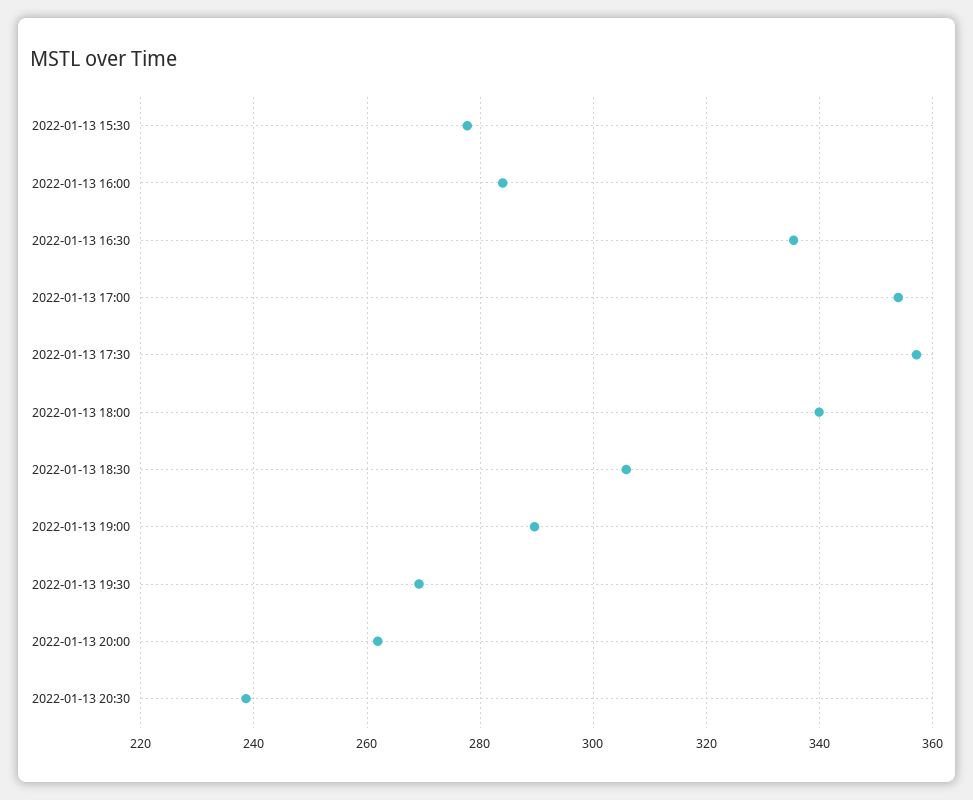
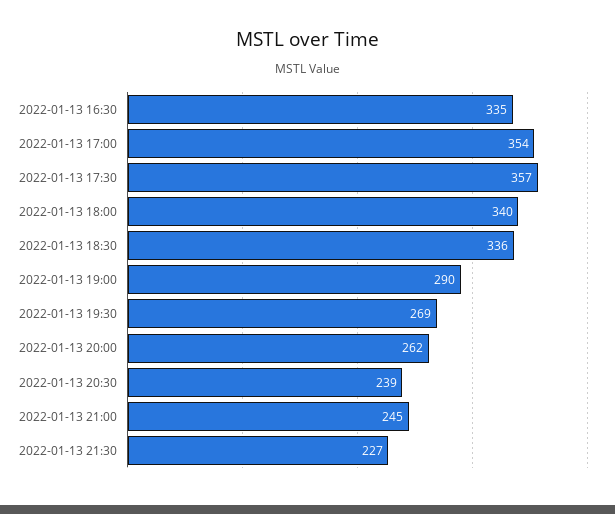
2022-01-13 15:30: 278 -> none
2022-01-13 16:00: 284 -> none
2022-01-13 18:30: 306 -> 336
2022-01-13 21:00: none -> 245
2022-01-13 21:30: none -> 227

